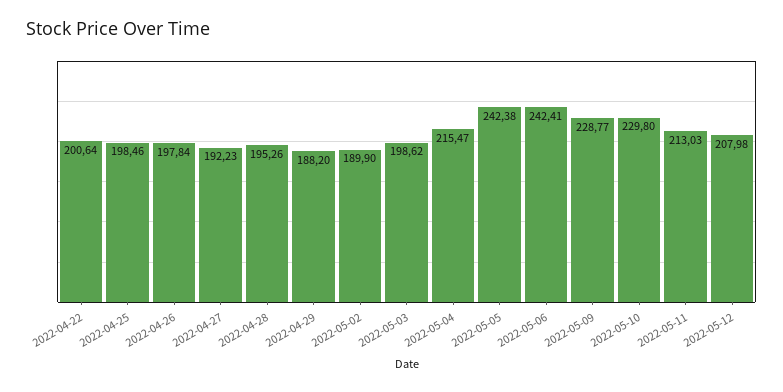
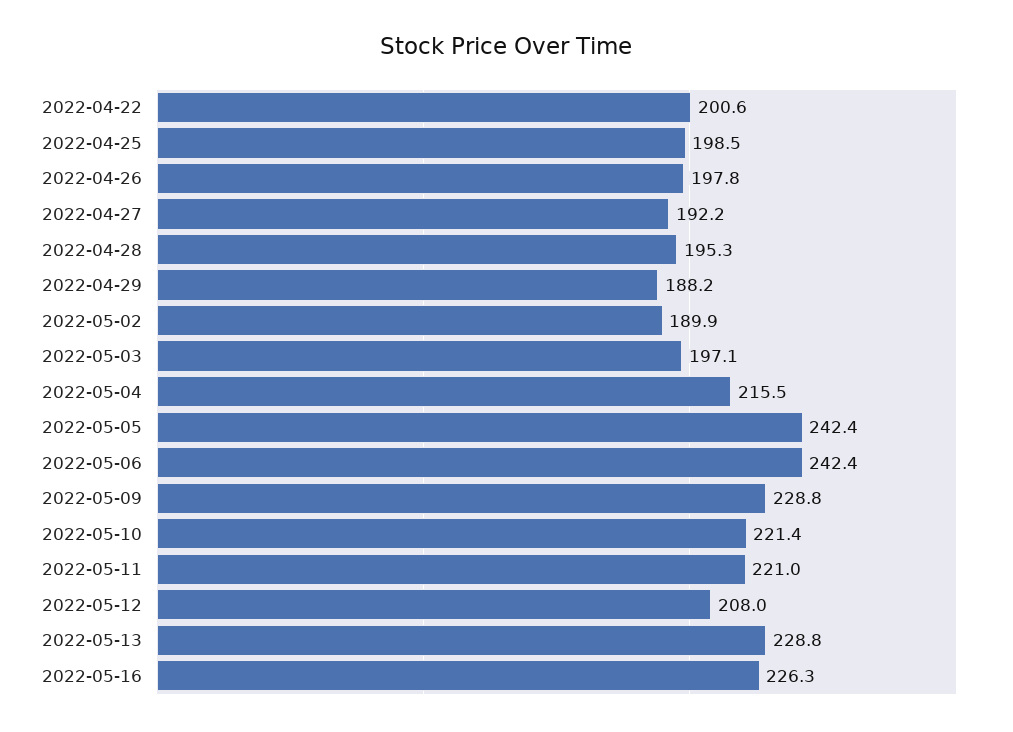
2022-05-03: 198.62 -> 197.1
2022-05-10: 229.8 -> 221.4
2022-05-11: 213.03 -> 221
2022-05-13: none -> 228.8
2022-05-16: none -> 226.3

